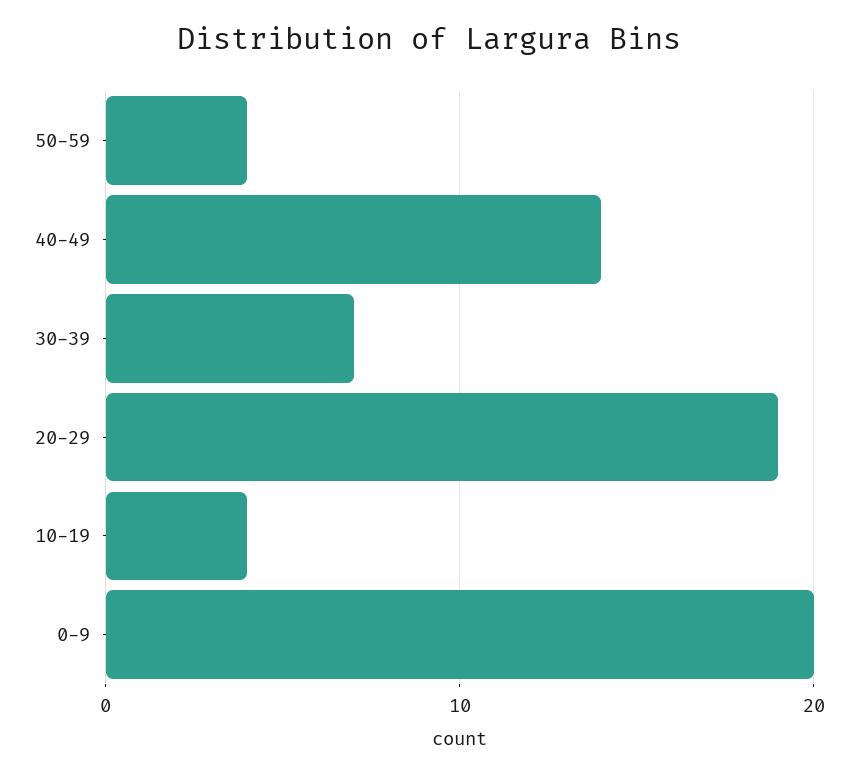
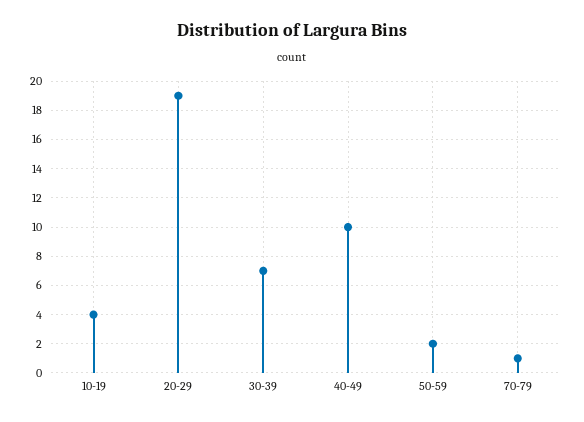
50-59: 4 -> 2
40-49: 14 -> 10
0-9: 20 -> none
70-79: none -> 1

